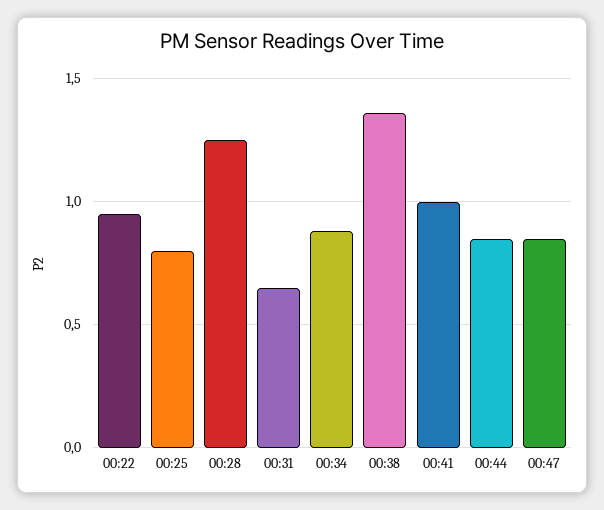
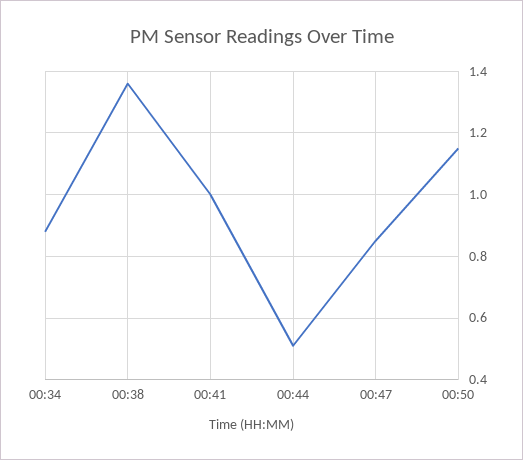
00:22: 0.95 -> none
00:25: 0.8 -> none
00:28: 1.25 -> none
00:31: 0.65 -> none
00:44: 0.85 -> 0.5
00:50: none -> 1.15

